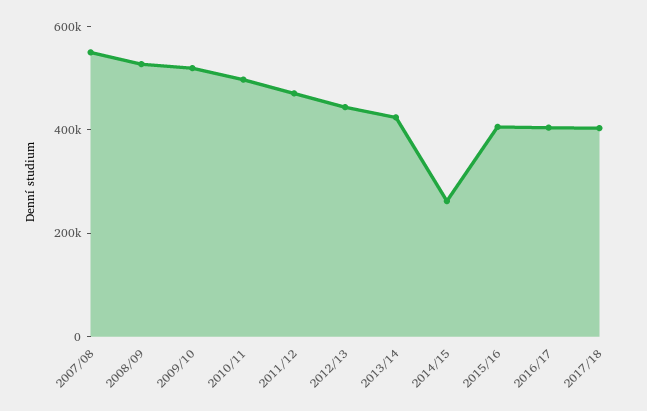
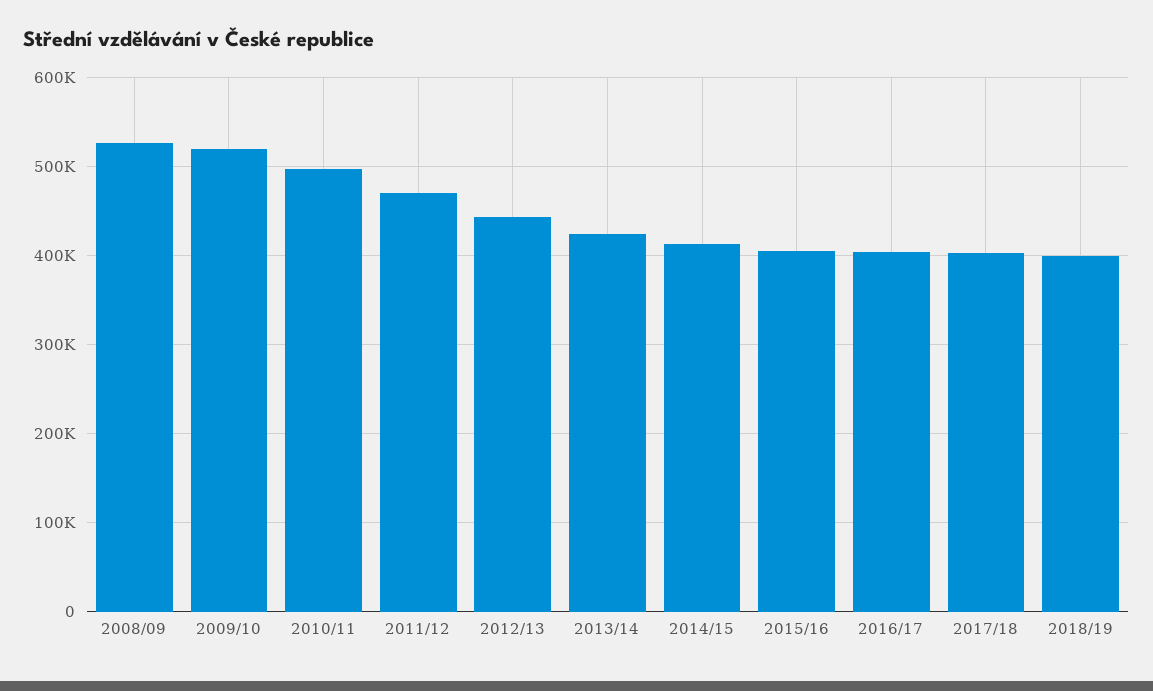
2007/08: 550000 -> none
2014/15: 250000 -> 410000
2018/19: none -> 400000

